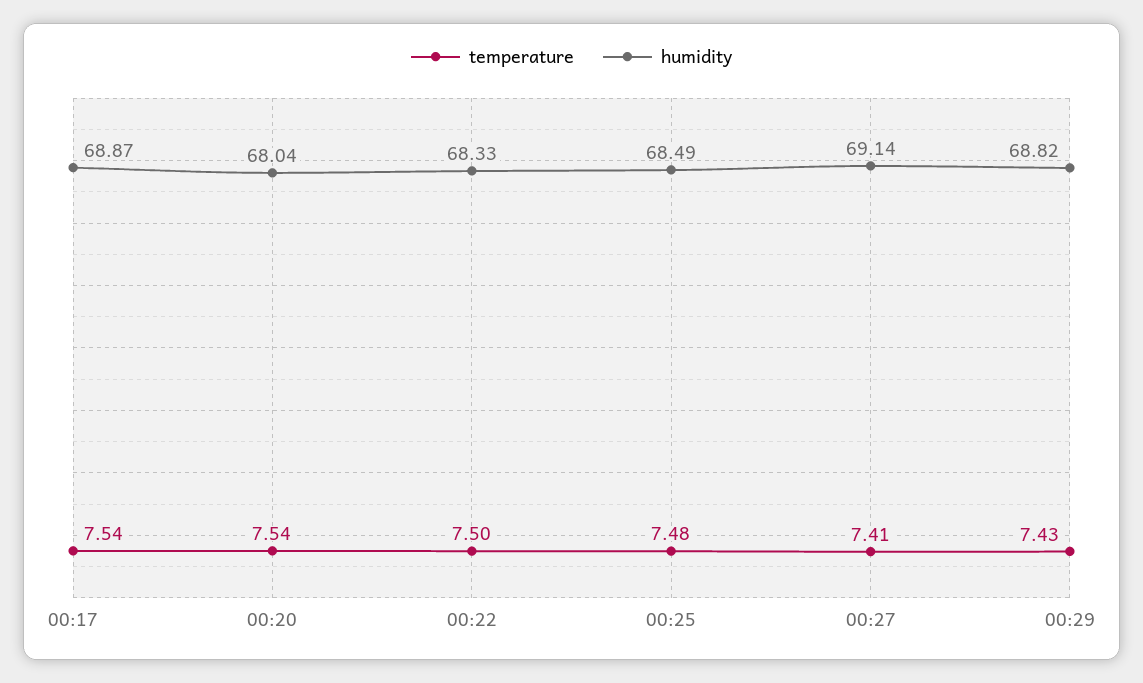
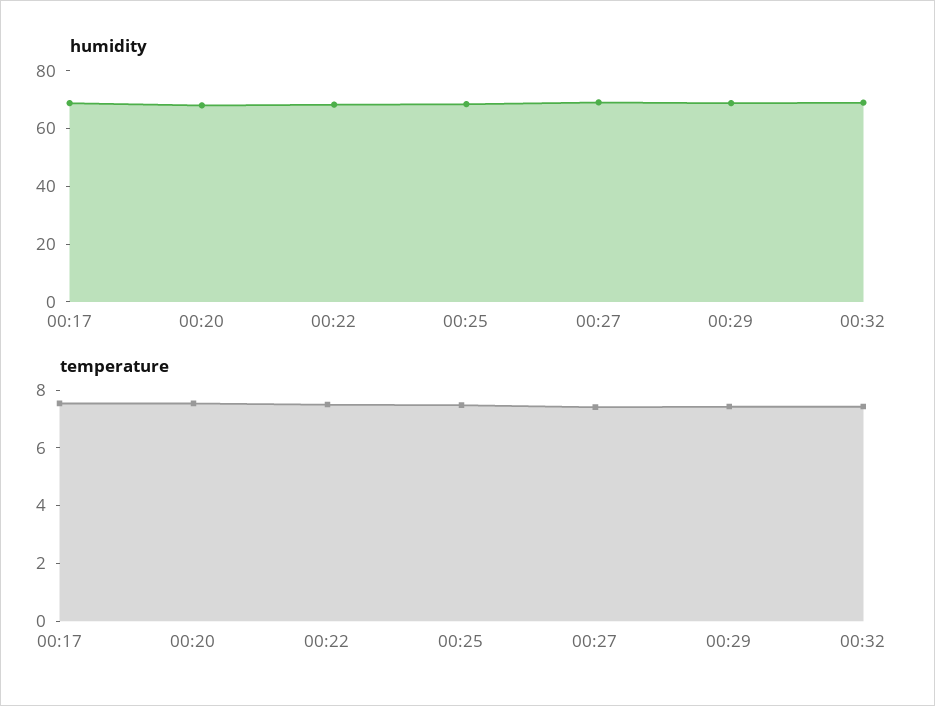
humidity, 00:32: none -> 70
temperature, 00:32: none -> 7.5

